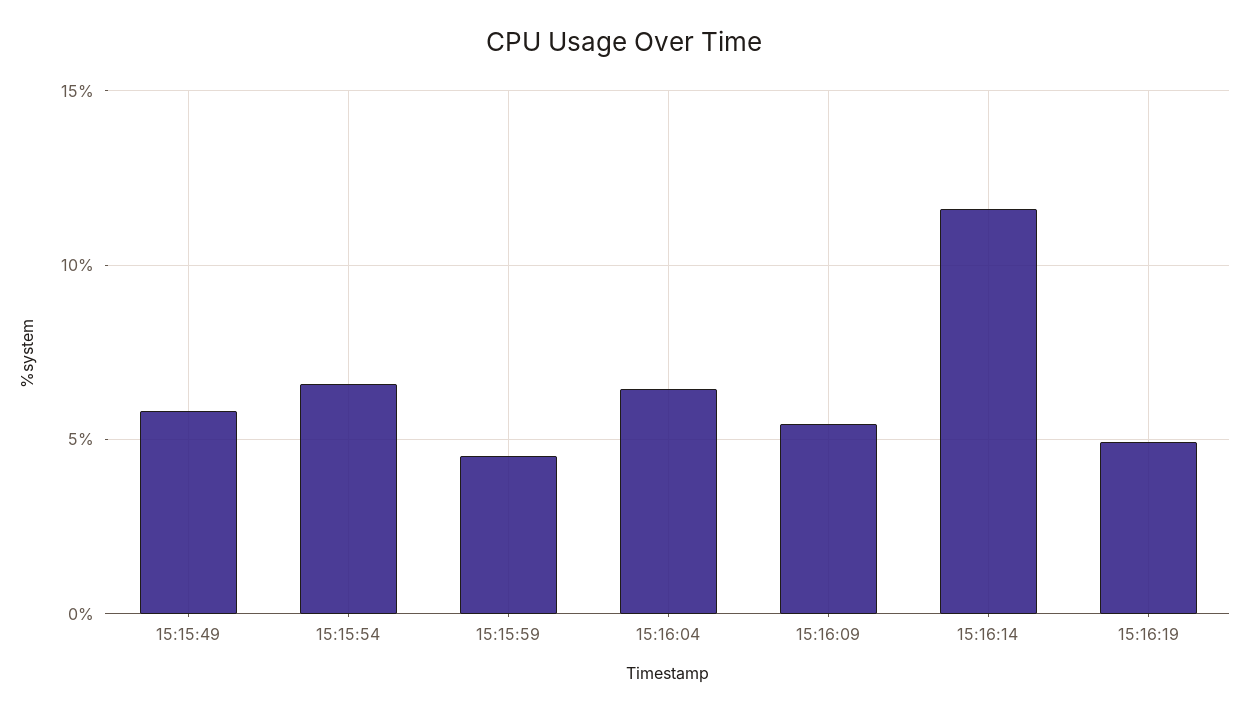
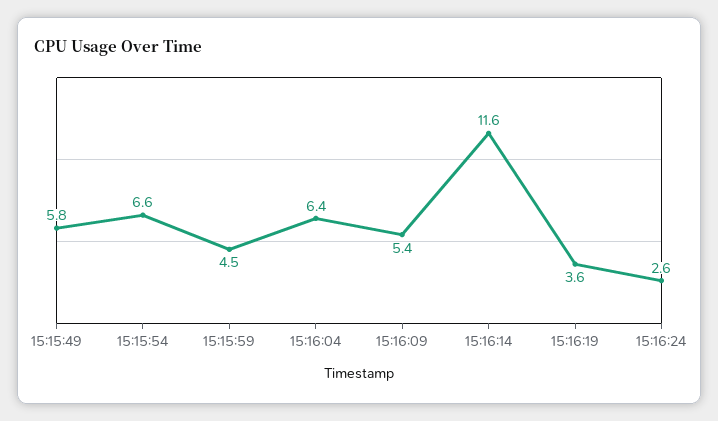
15:16:19: 5 -> 3.6
15:16:24: none -> 2.6

